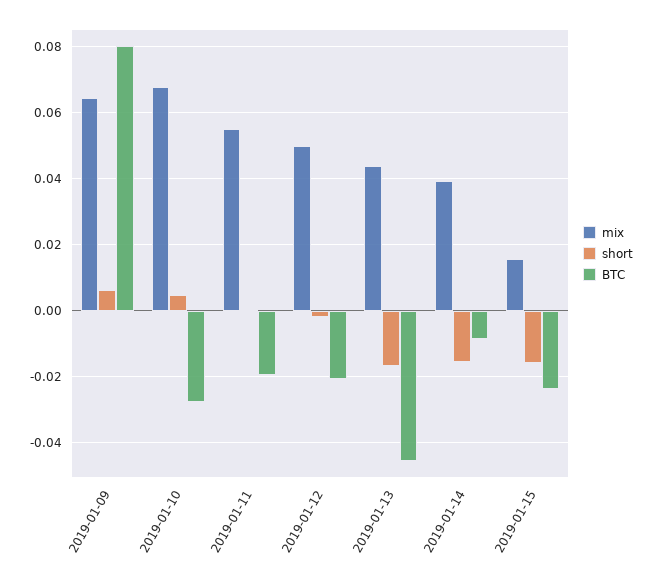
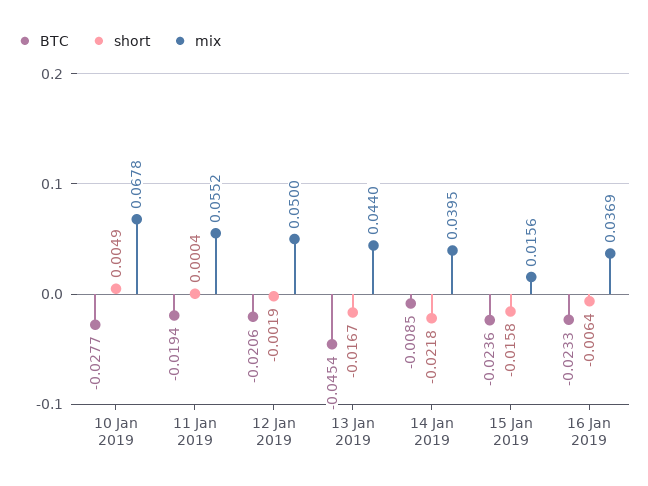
mix, 2019-01-09: 0.064 -> none
short, 2019-01-09: 0.006 -> none
BTC, 2019-01-09: 0.08 -> none
short, 2019-01-14: -0.016 -> -0.0218
BTC, 16 Jan 2019: none -> -0.0233
short, 16 Jan 2019: none -> -0.0064
mix, 16 Jan 2019: none -> 0.0369

